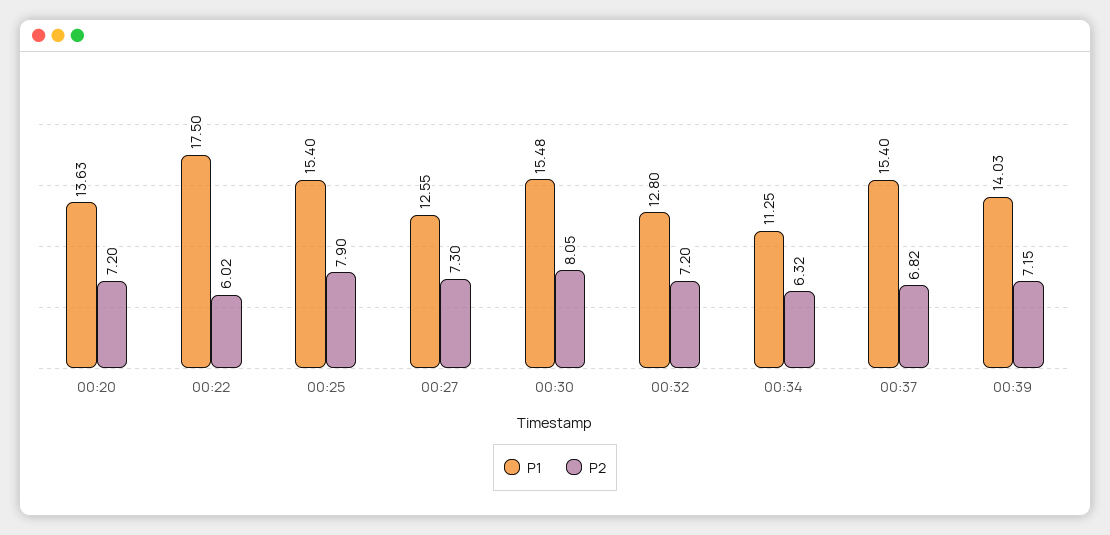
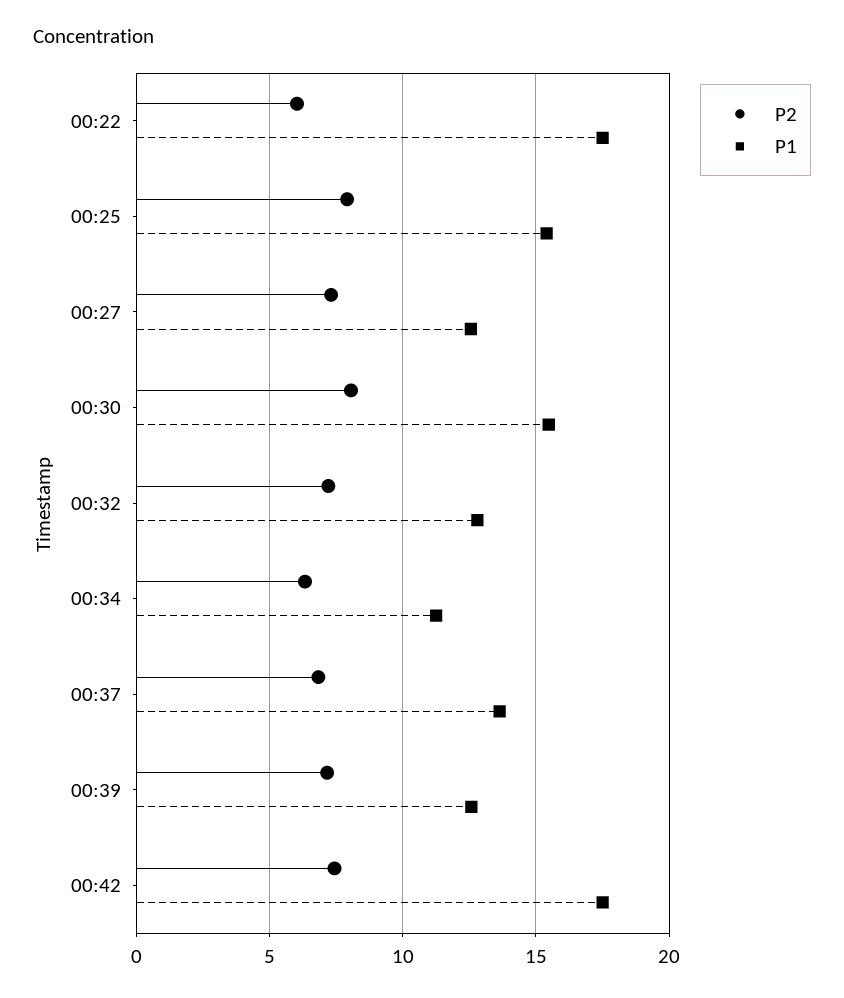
P1, 00:20: 13.63 -> none
P2, 00:20: 7.2 -> none
P1, 00:37: 15.4 -> 13.5
P1, 00:39: 14.03 -> 12.5
P2, 00:42: none -> 7.5
P1, 00:42: none -> 17.5

